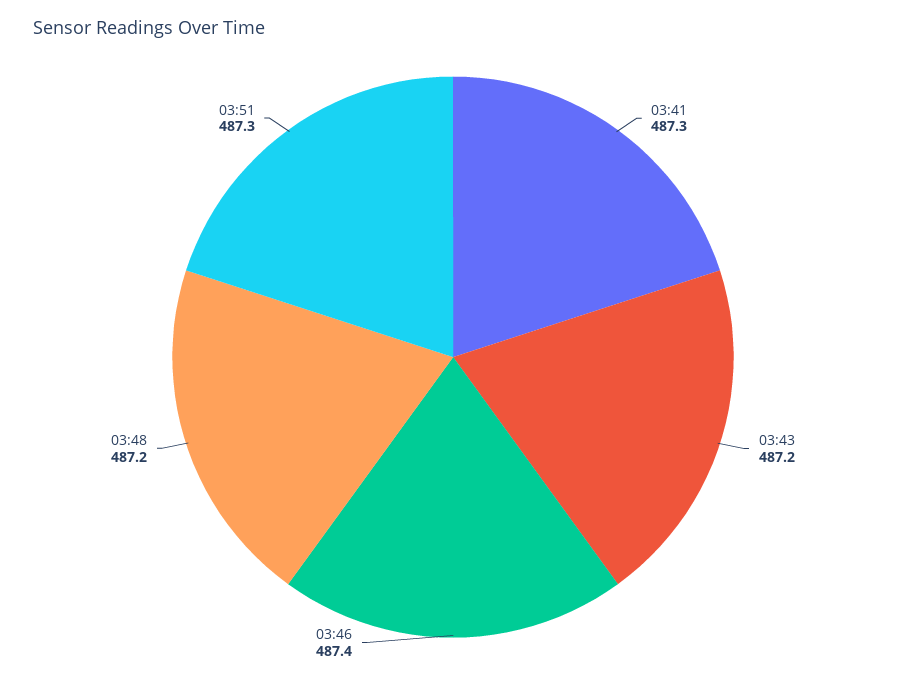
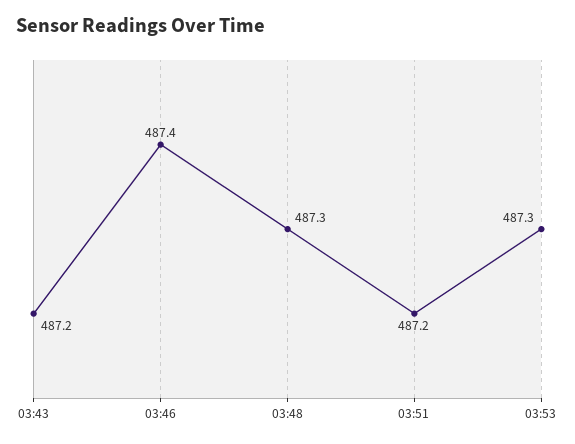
03:41: 487.3 -> none
03:48: 487.2 -> 487.3
03:51: 487.3 -> 487.2
03:53: none -> 487.3

